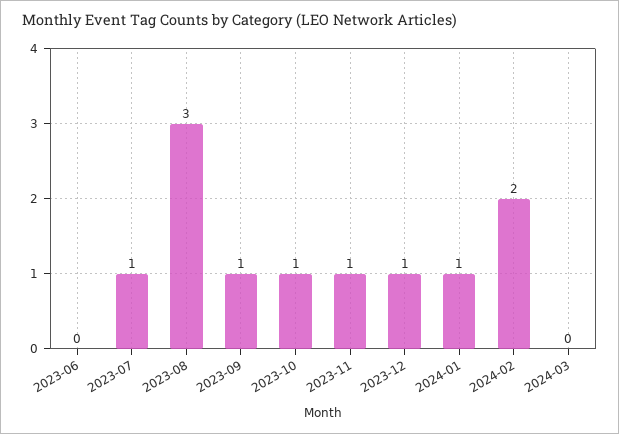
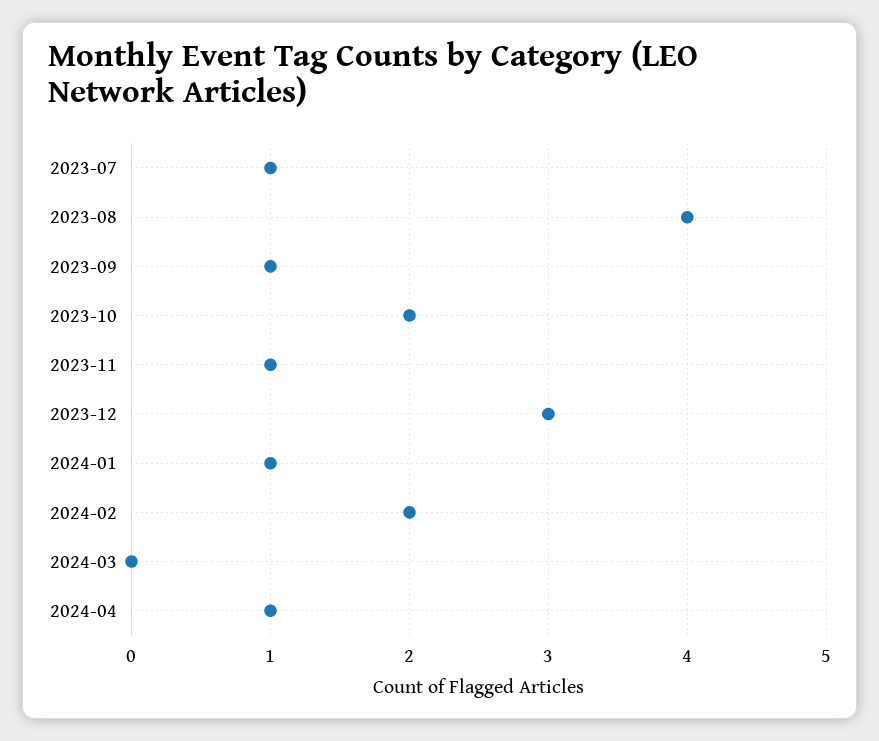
2023-06: 0 -> none
2023-08: 3 -> 4
2023-10: 1 -> 2
2023-12: 1 -> 3
2024-04: none -> 1

